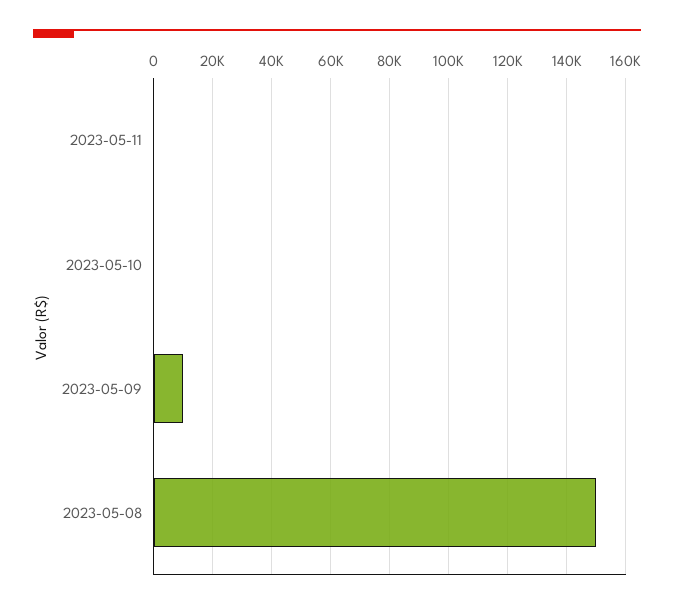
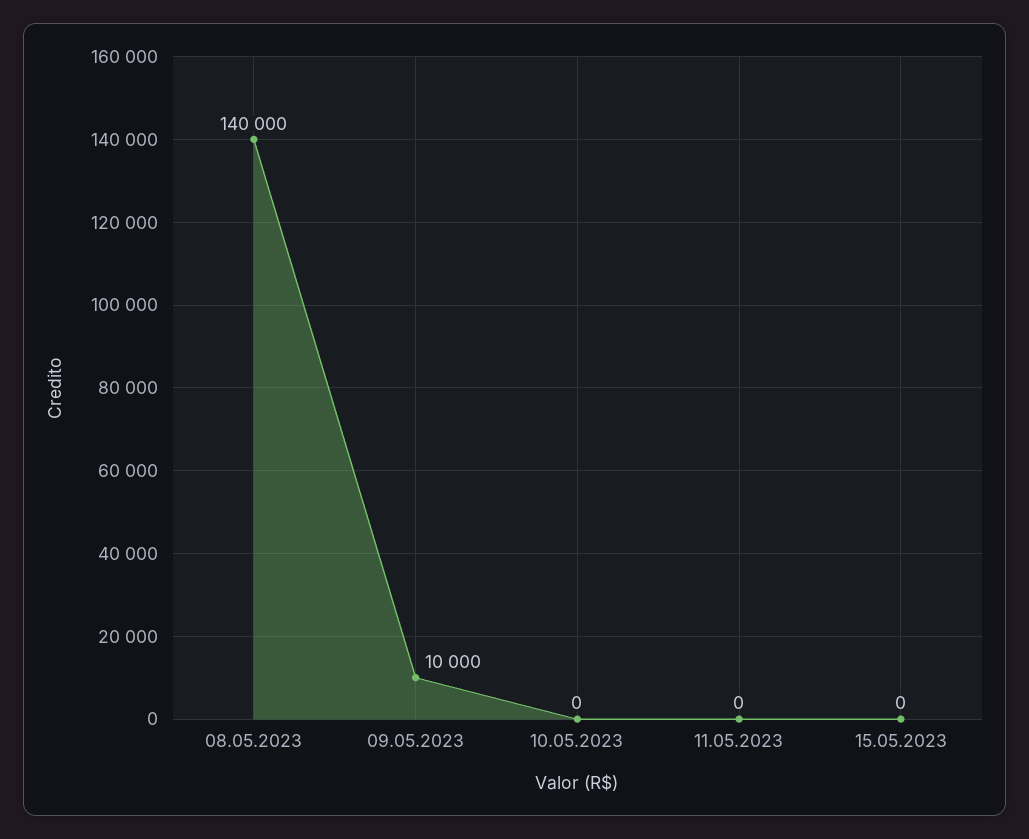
2023-05-08: 150000 -> 140000
15.05.2023: none -> 0

